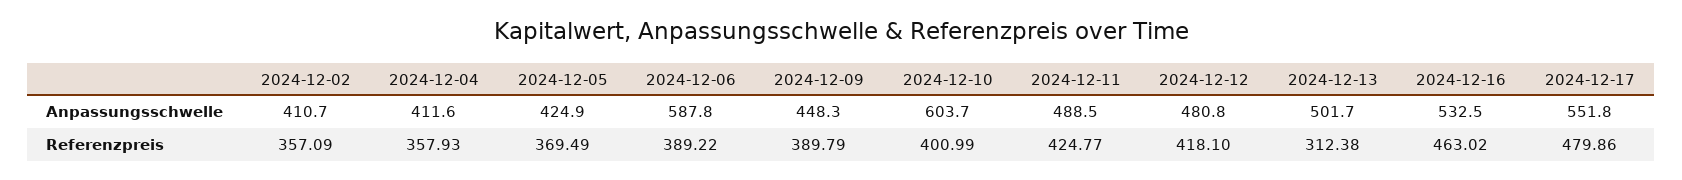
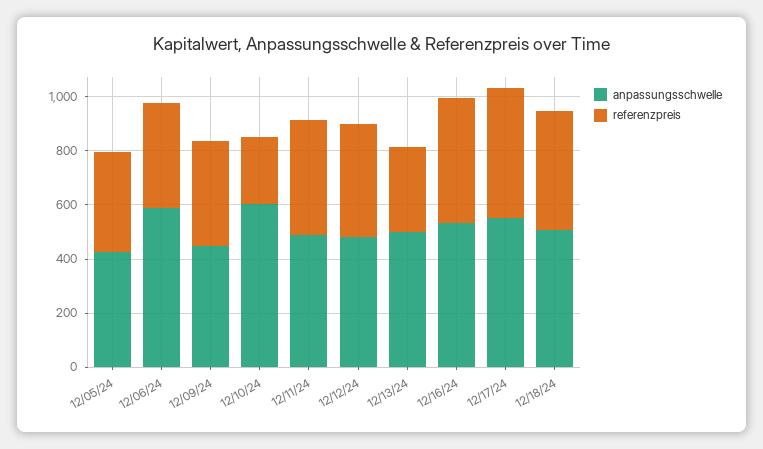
Anpassungsschwelle, 2024-12-02: 410.7 -> none
Anpassungsschwelle, 2024-12-04: 411.6 -> none
Referenzpreis, 2024-12-02: 357.09 -> none
Referenzpreis, 2024-12-04: 357.93 -> none
Referenzpreis, 2024-12-10: 400.99 -> 250
Anpassungsschwelle, 12/18/24: none -> 500
Referenzpreis, 12/18/24: none -> 450

